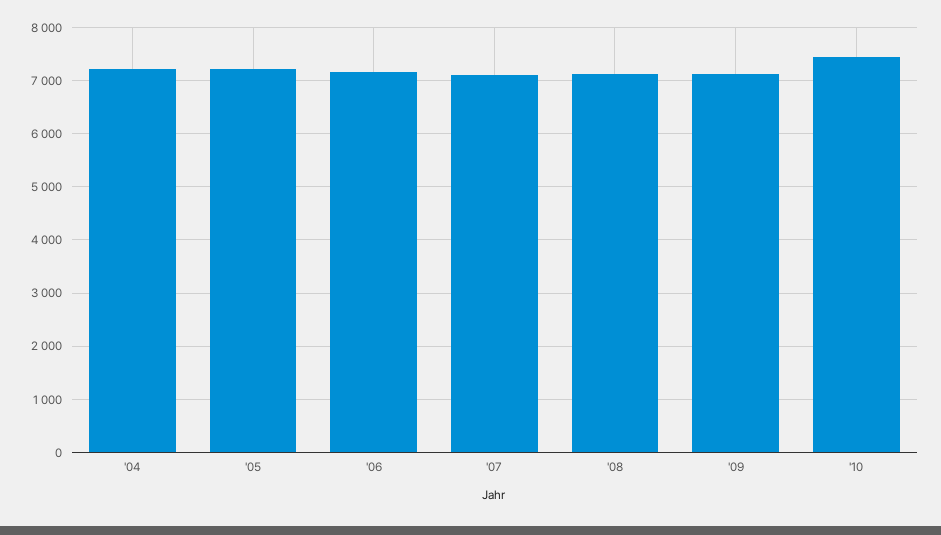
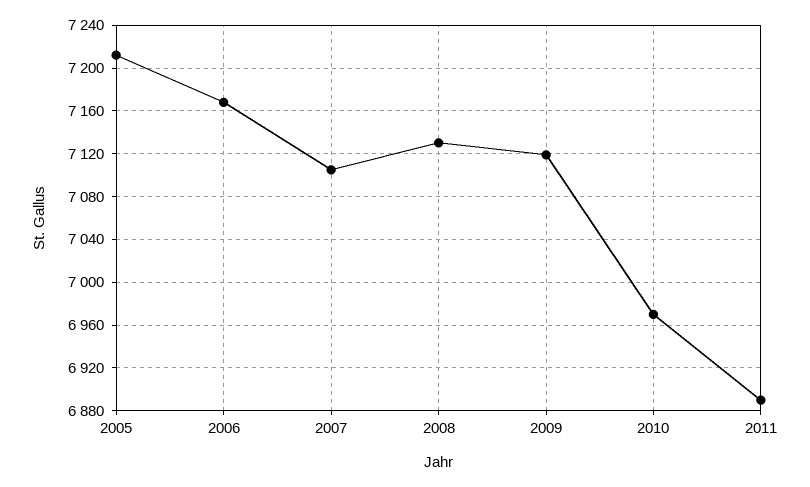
'04: 7200 -> none
'10: 7400 -> 6970
2011: none -> 6890

